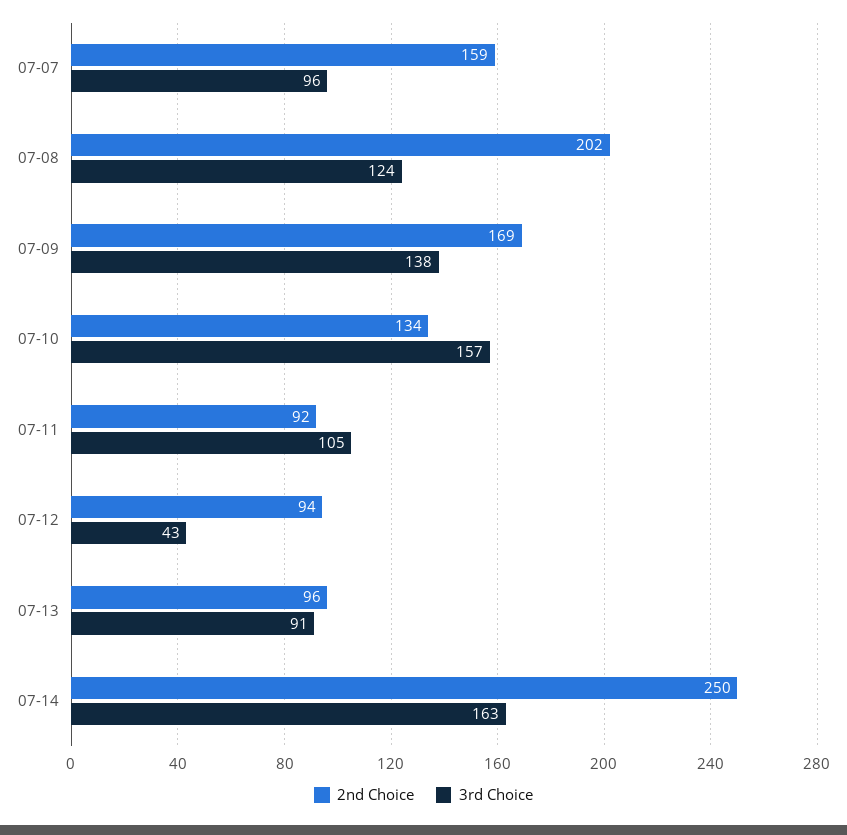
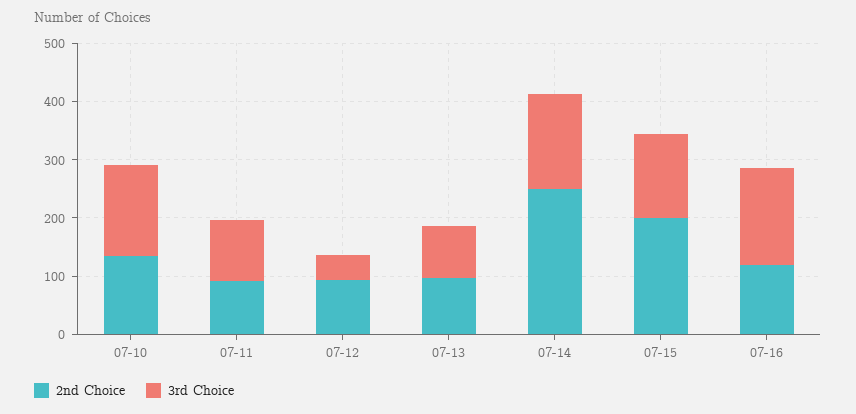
2nd Choice, 07-07: 159 -> none
3rd Choice, 07-07: 96 -> none
2nd Choice, 07-08: 202 -> none
3rd Choice, 07-08: 124 -> none
2nd Choice, 07-09: 169 -> none
3rd Choice, 07-09: 138 -> none
2nd Choice, 07-15: none -> 200
3rd Choice, 07-15: none -> 140
2nd Choice, 07-16: none -> 120
3rd Choice, 07-16: none -> 160

